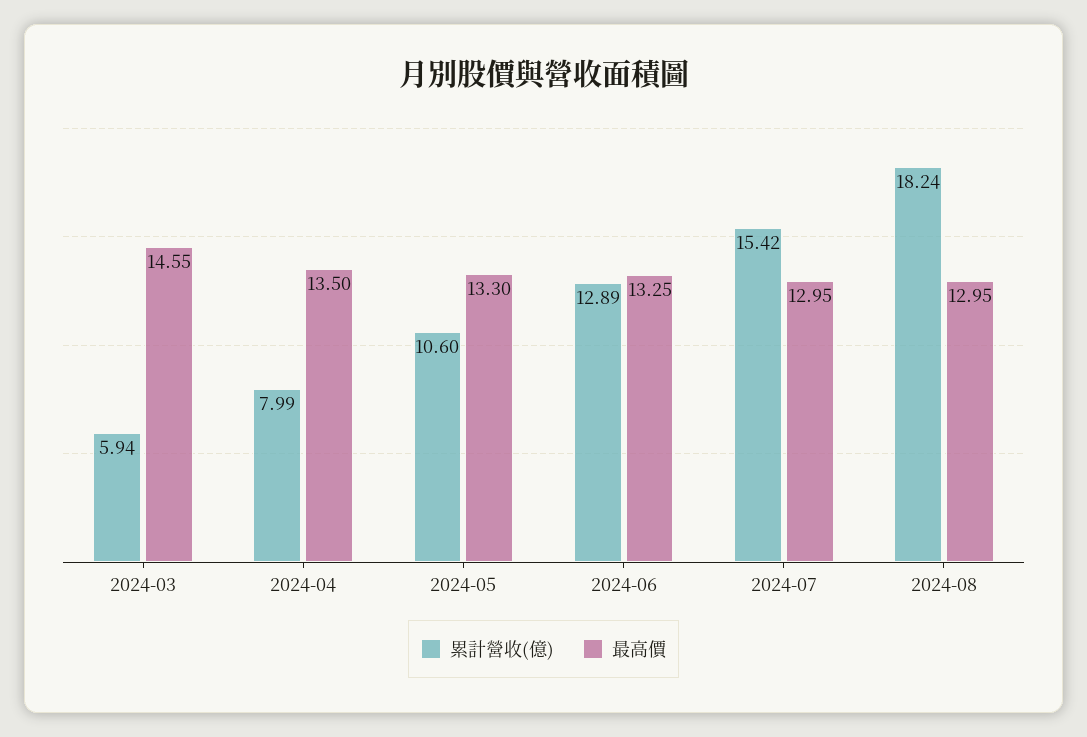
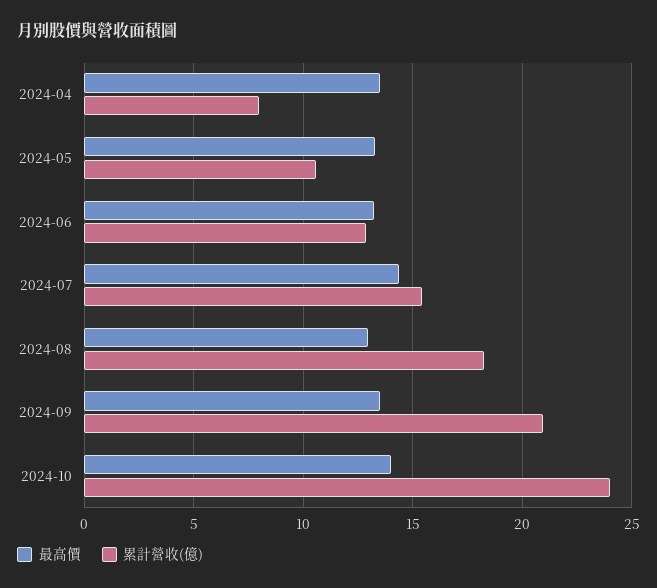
累計營收(億), 2024-03: 5.94 -> none
最高價, 2024-03: 14.55 -> none
最高價, 2024-07: 12.95 -> 14.5
最高價, 2024-09: none -> 13.5
累計營收(億), 2024-09: none -> 21
最高價, 2024-10: none -> 14
累計營收(億), 2024-10: none -> 24

